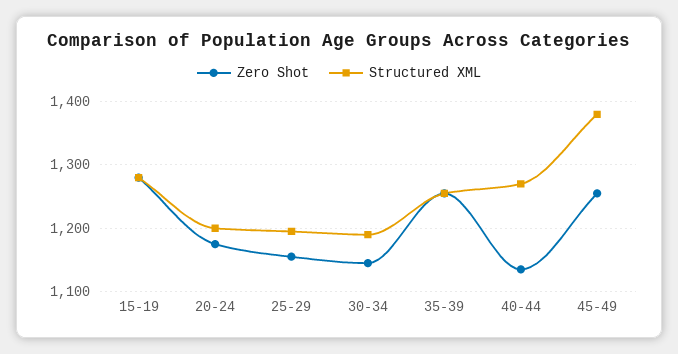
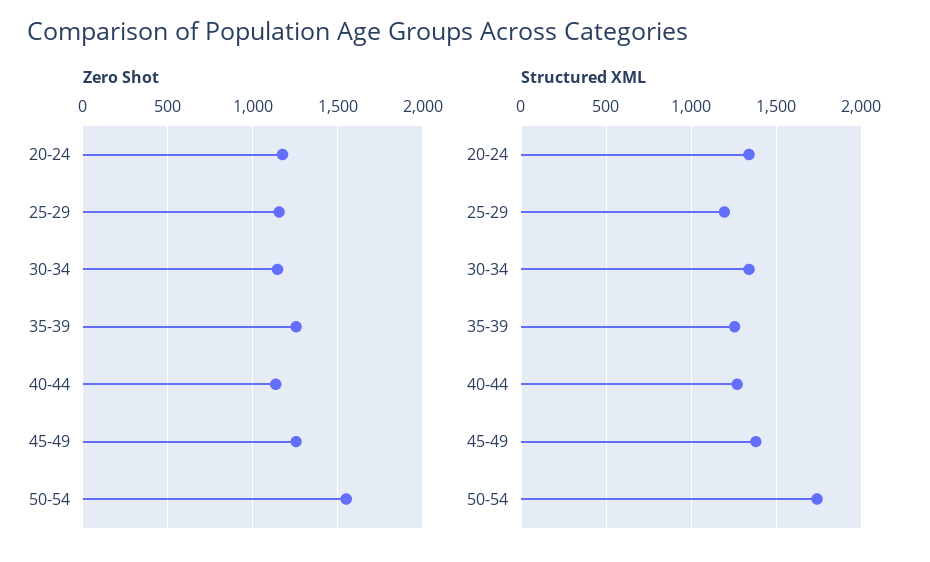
Zero Shot, 15-19: 1280 -> none
Structured XML, 15-19: 1280 -> none
Structured XML, 20-24: 1200 -> 1350
Structured XML, 30-34: 1190 -> 1350
Zero Shot, 50-54: none -> 1550
Structured XML, 50-54: none -> 1750

